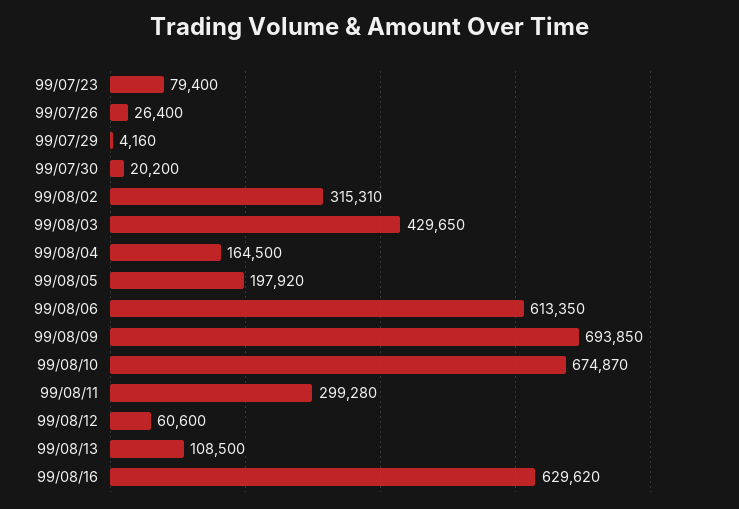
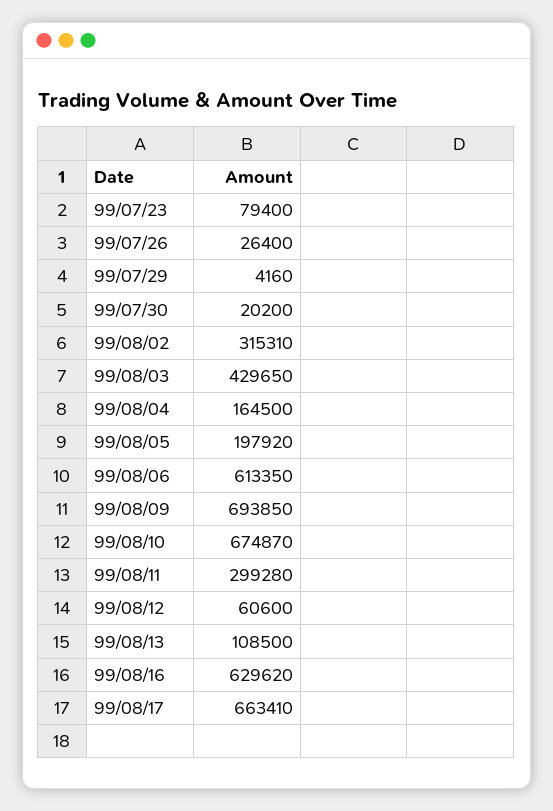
99/08/17: none -> 663410

